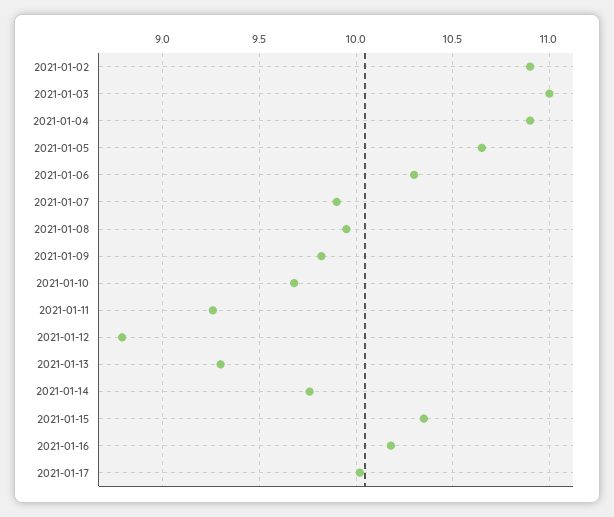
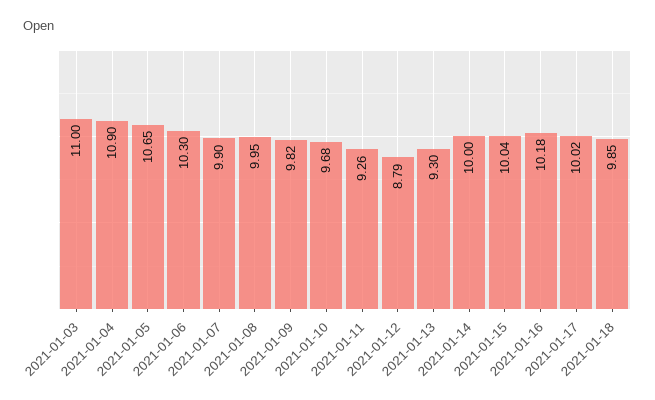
2021-01-02: 10.9 -> none
2021-01-14: 9.75 -> 10
2021-01-15: 10.35 -> 10.04
2021-01-18: none -> 9.85

